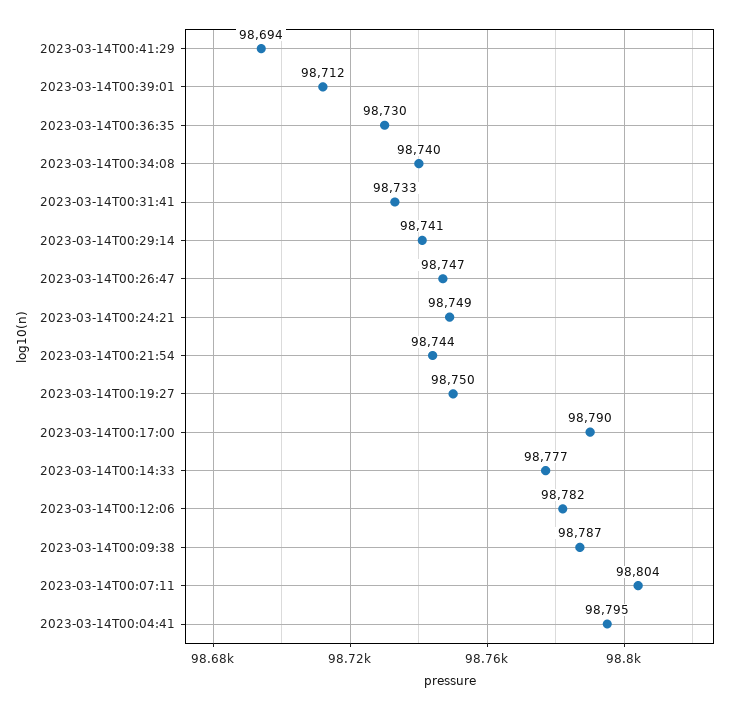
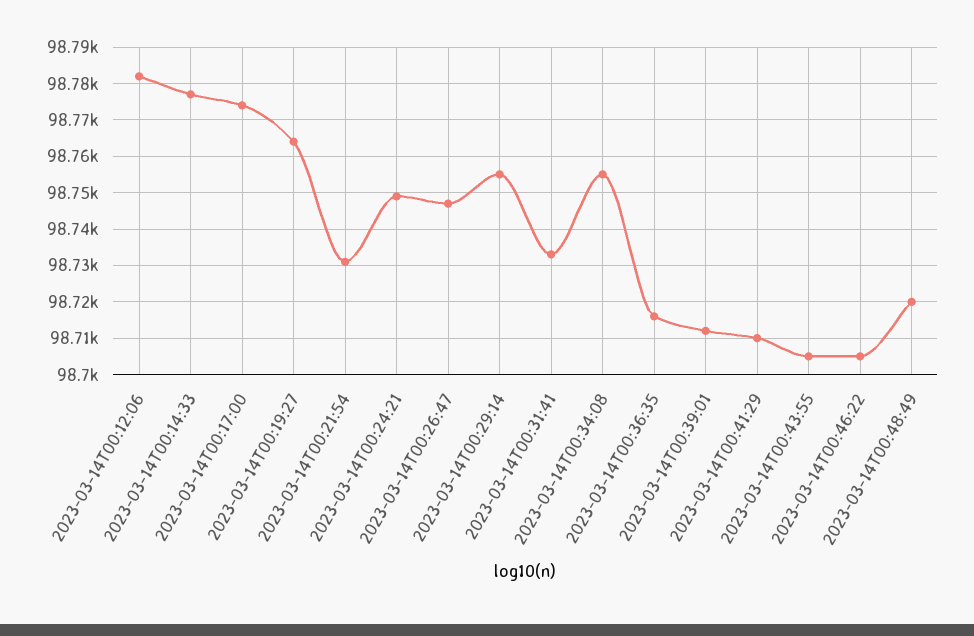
2023-03-14T00:41:29: 98694 -> 98710
2023-03-14T00:36:35: 98730 -> 98715
2023-03-14T00:34:08: 98740 -> 98755
2023-03-14T00:29:14: 98741 -> 98755
2023-03-14T00:21:54: 98744 -> 98730
2023-03-14T00:19:27: 98750 -> 98765
2023-03-14T00:17:00: 98790 -> 98775
2023-03-14T00:09:38: 98787 -> none
2023-03-14T00:07:11: 98804 -> none
2023-03-14T00:04:41: 98795 -> none
2023-03-14T00:43:55: none -> 98705
2023-03-14T00:46:22: none -> 98705
2023-03-14T00:48:49: none -> 98720

